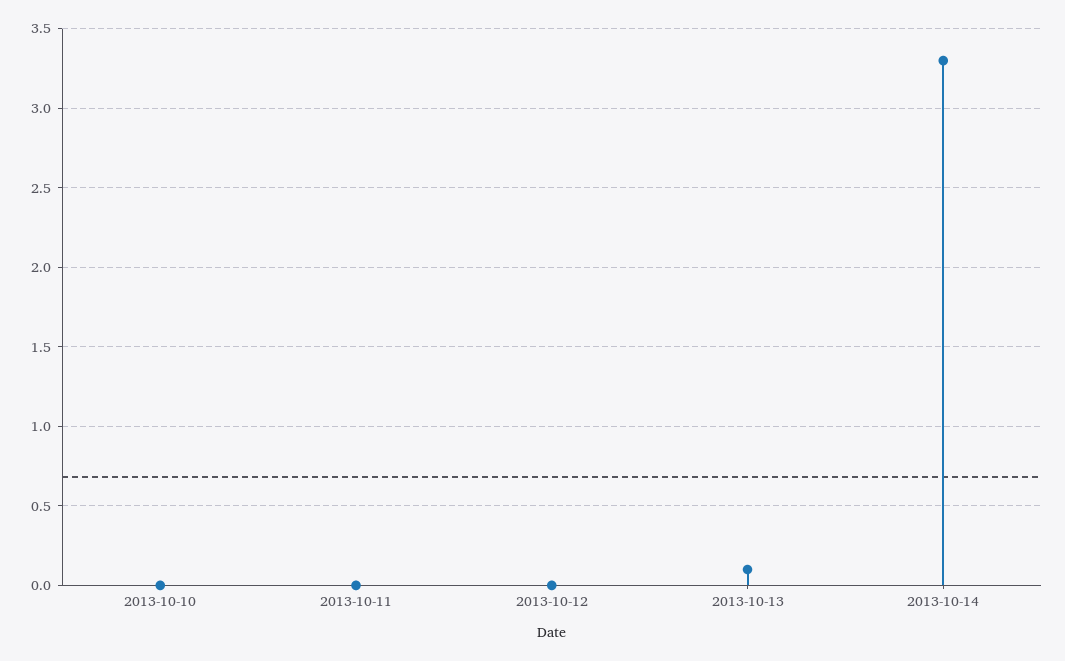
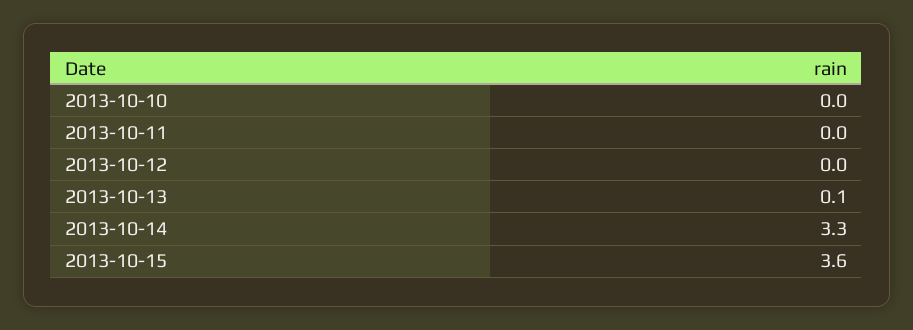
2013-10-15: none -> 3.6

